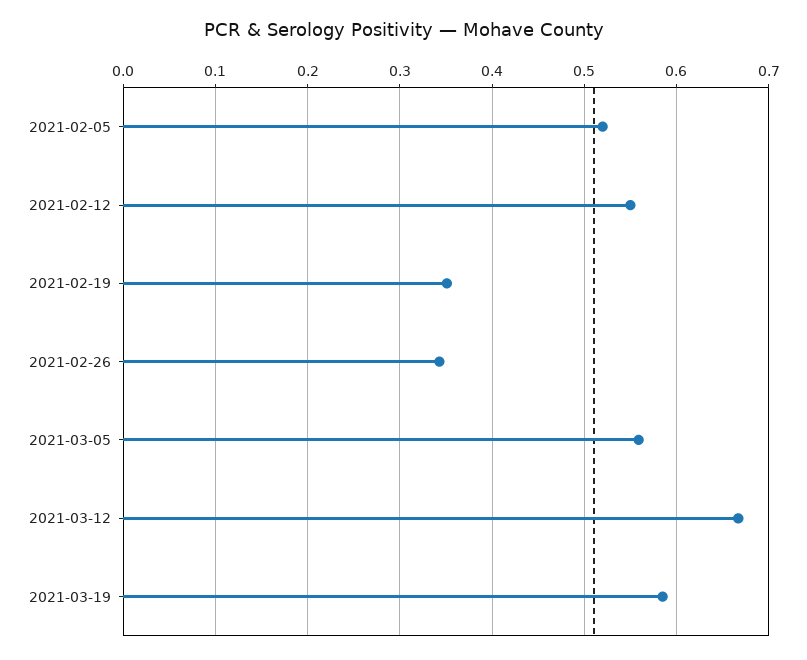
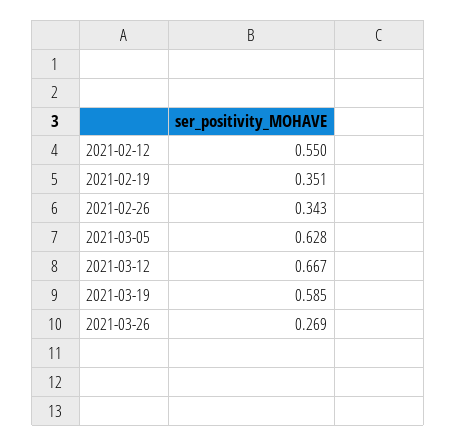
2021-02-05: 0.52 -> none
2021-03-05: 0.56 -> 0.628
2021-03-26: none -> 0.269

